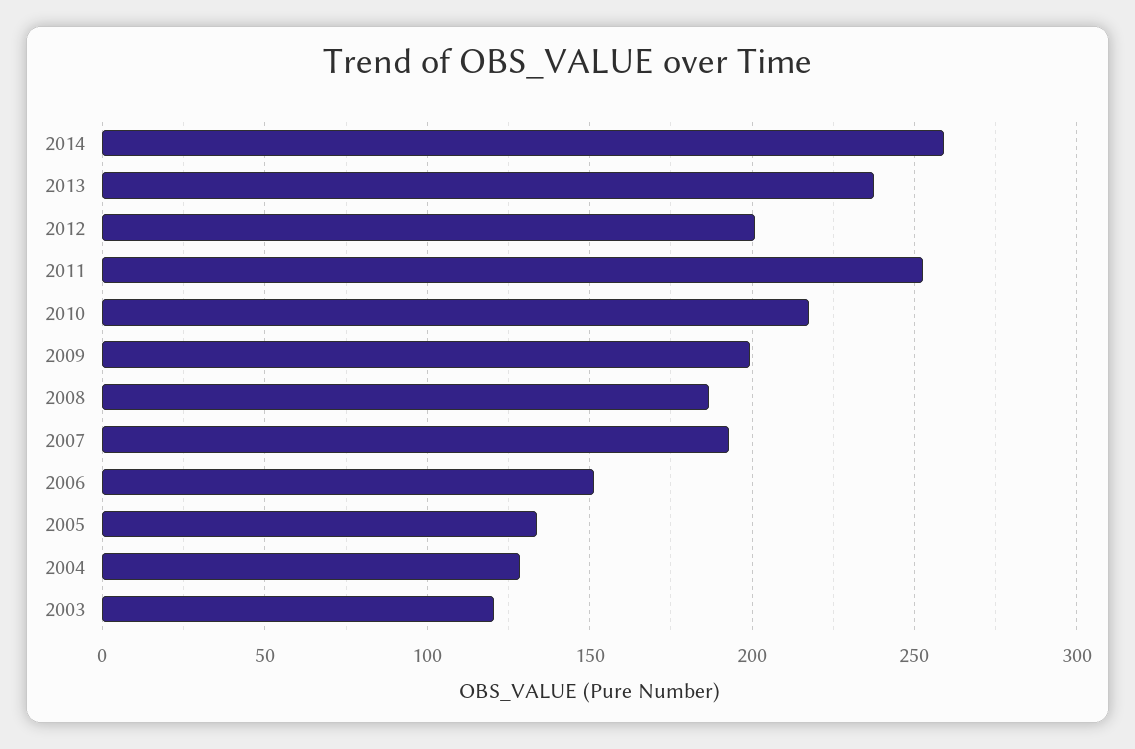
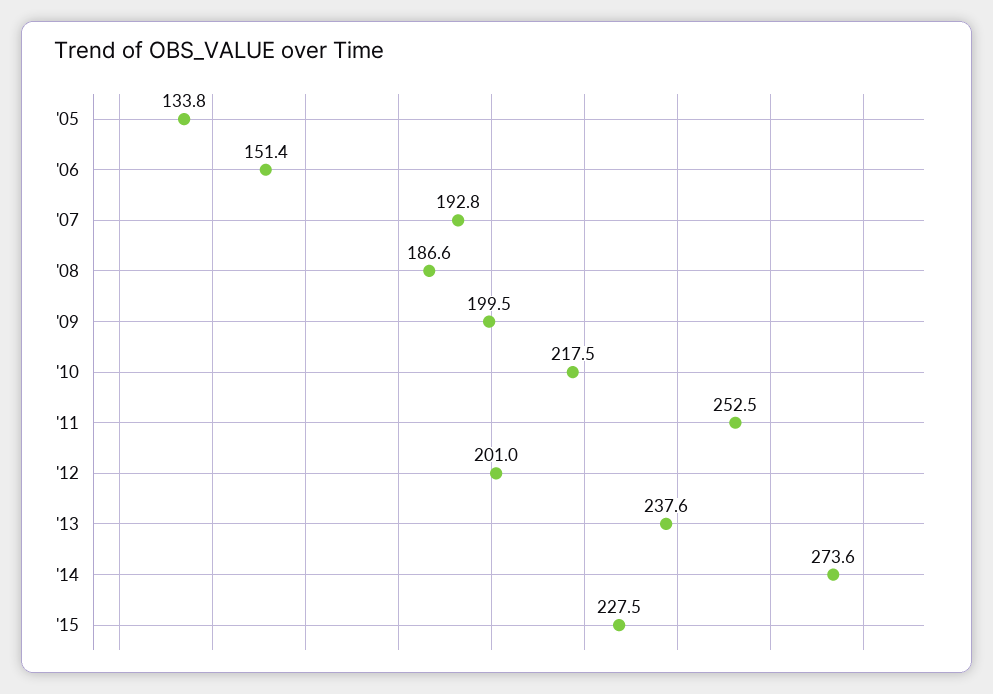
2014: 260 -> 273.6
2004: 130 -> none
2003: 120 -> none
'15: none -> 227.5

